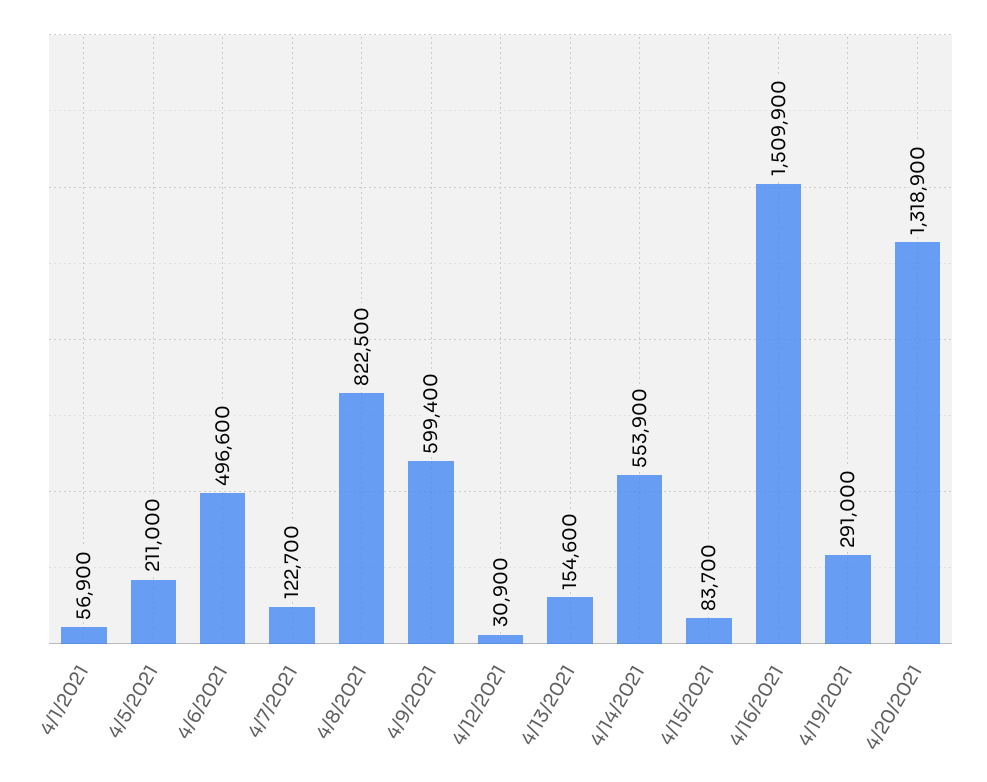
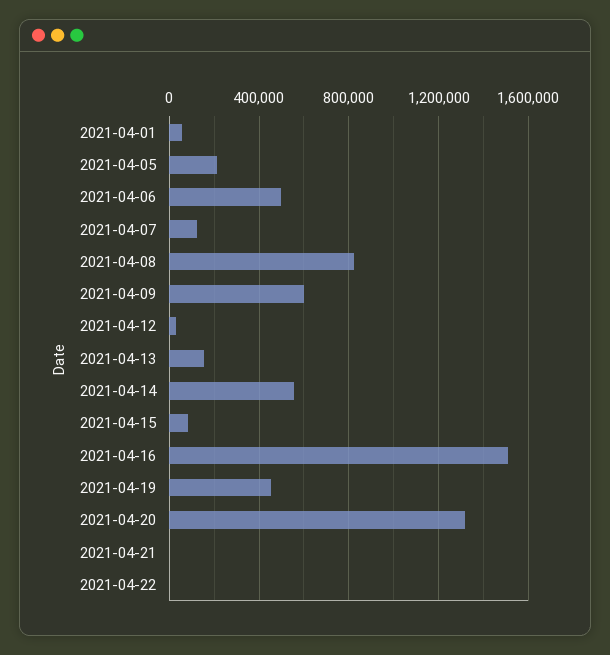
4/19/2021: 291000 -> 450000
2021-04-21: none -> 0
2021-04-22: none -> 0

